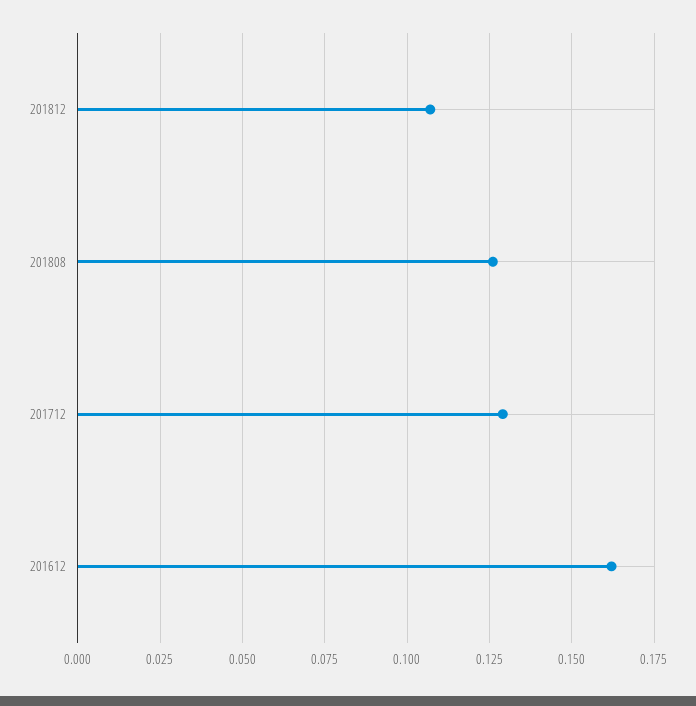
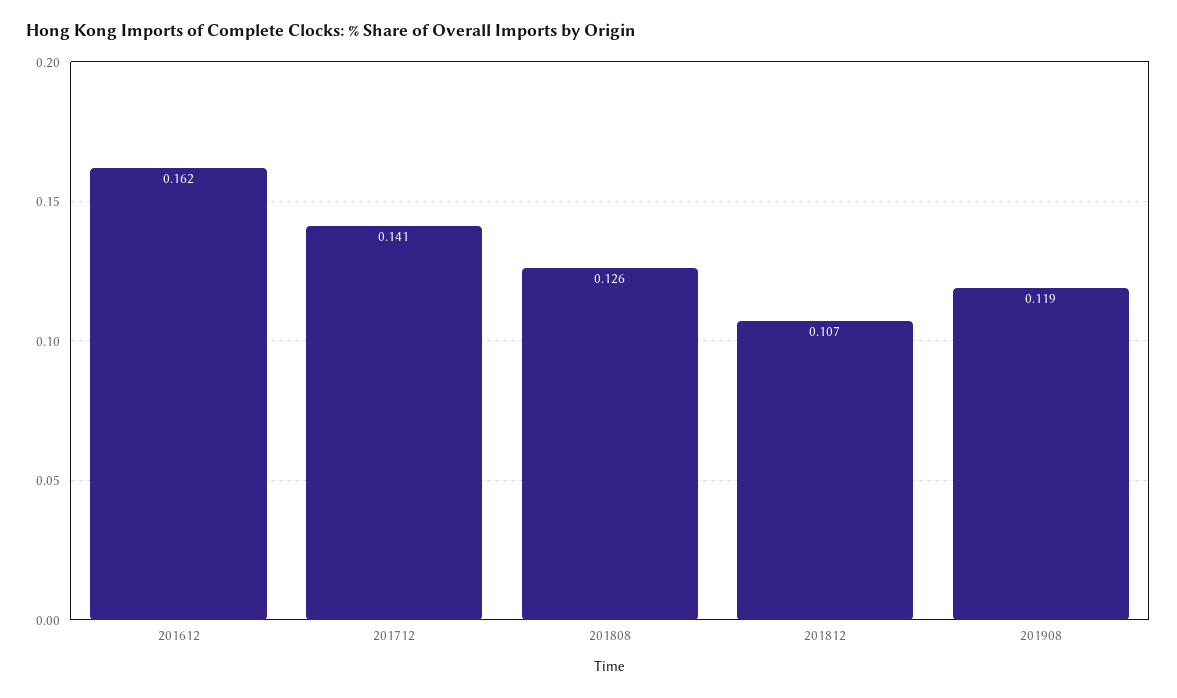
201712: 0.13 -> 0.141
201908: none -> 0.119

